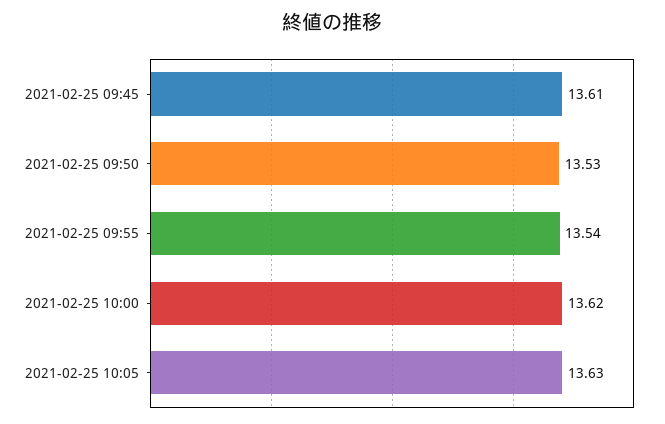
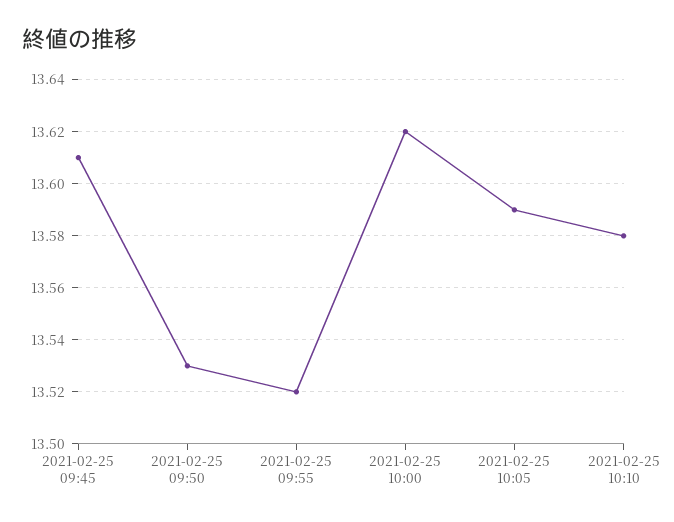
2021-02-25 09:55: 13.54 -> 13.52
2021-02-25 10:05: 13.63 -> 13.59
2021-02-25 10:10: none -> 13.58

